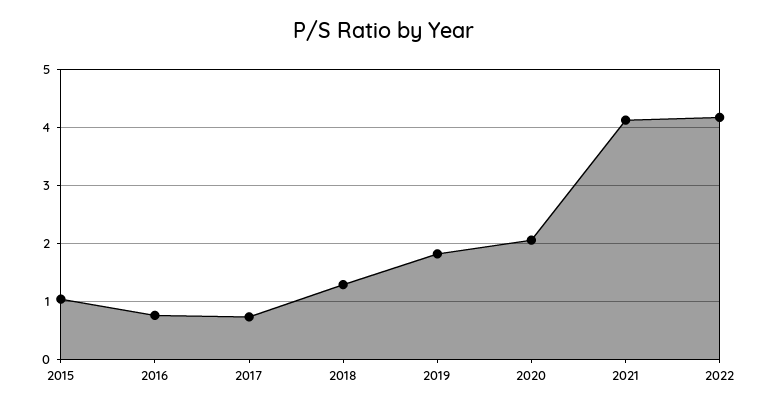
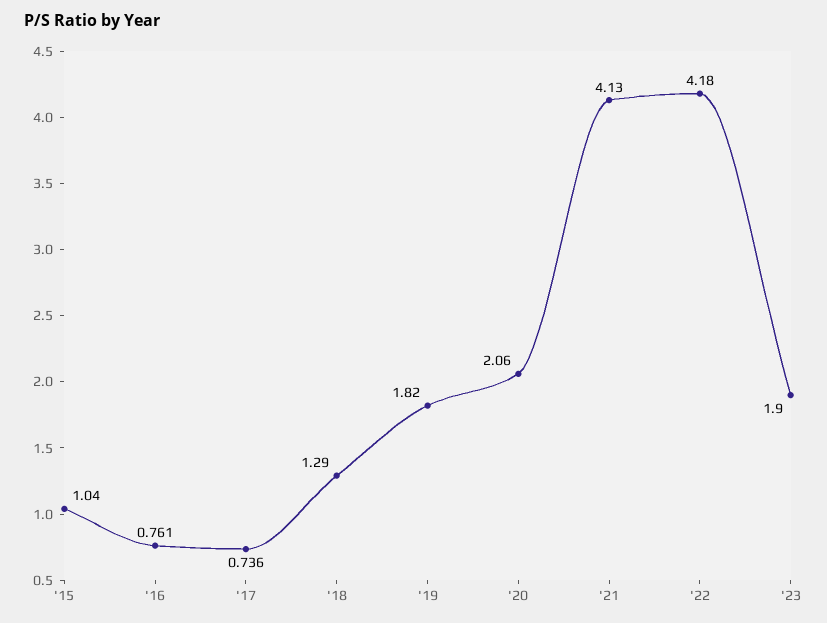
'23: none -> 1.9

